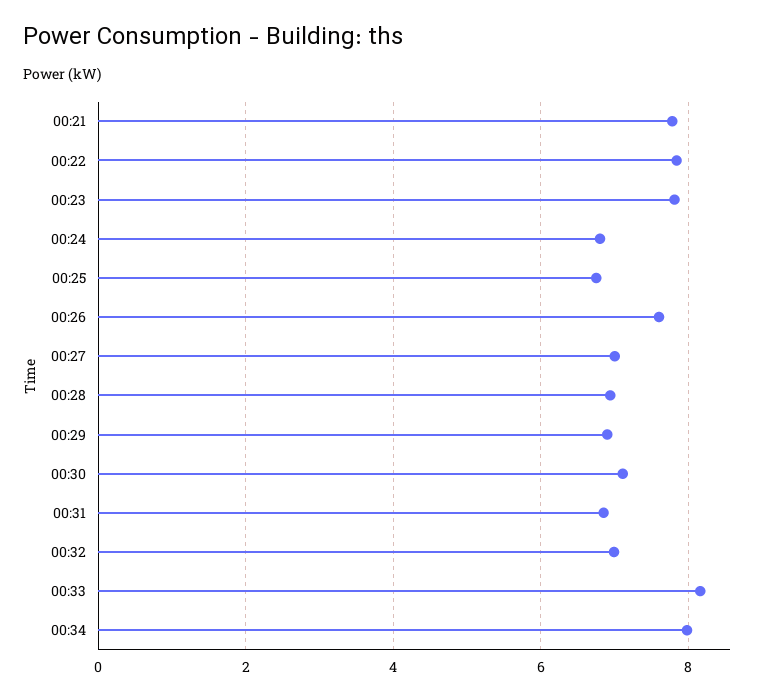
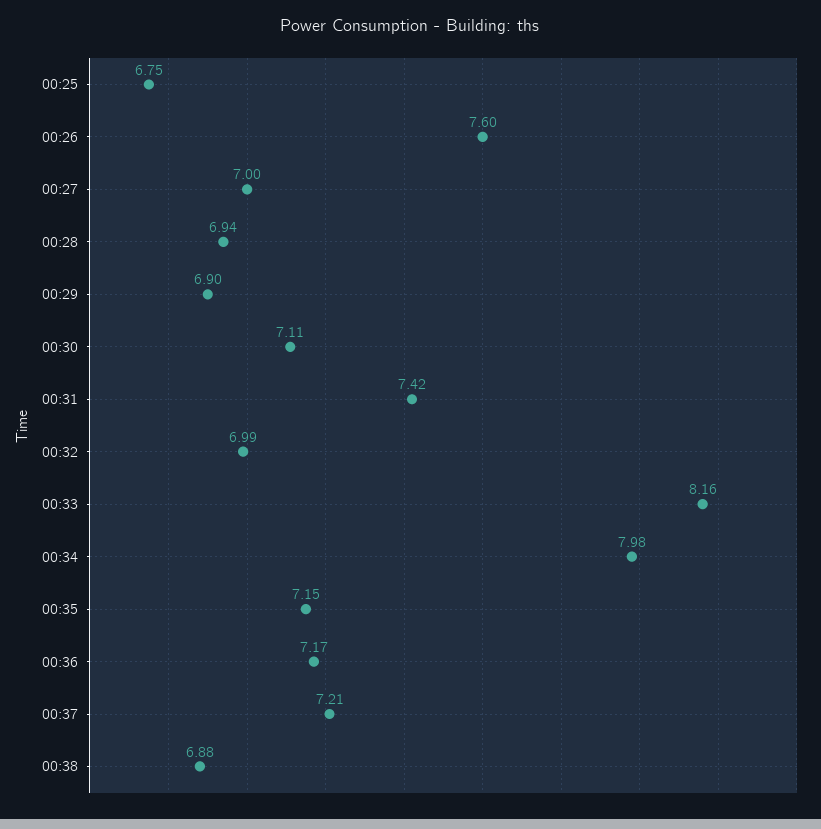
00:21: 7.8 -> none
00:22: 7.8 -> none
00:23: 7.8 -> none
00:24: 6.8 -> none
00:31: 6.8 -> 7.42
00:35: none -> 7.15
00:36: none -> 7.17
00:37: none -> 7.21
00:38: none -> 6.88

